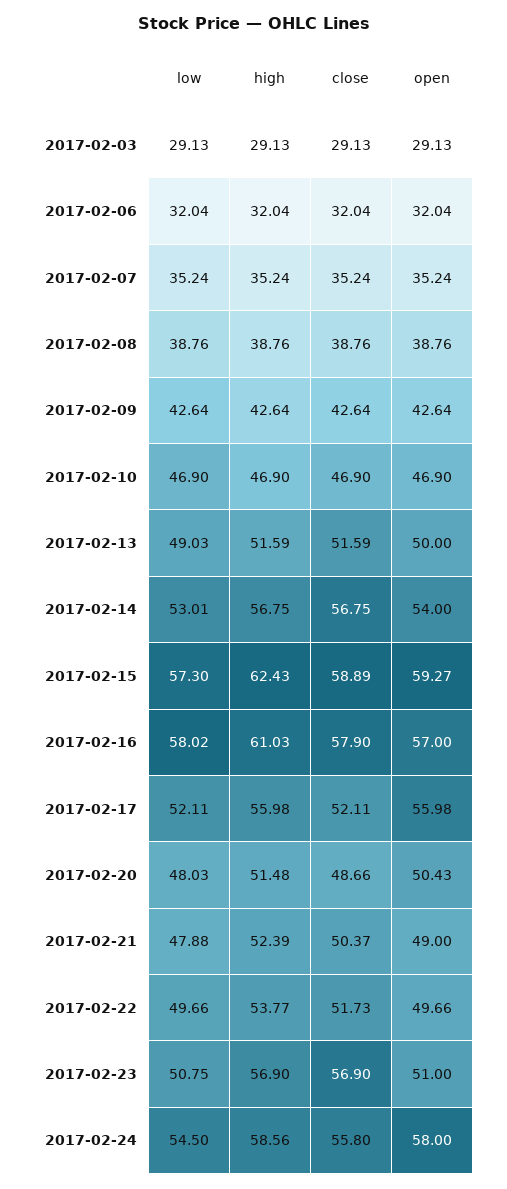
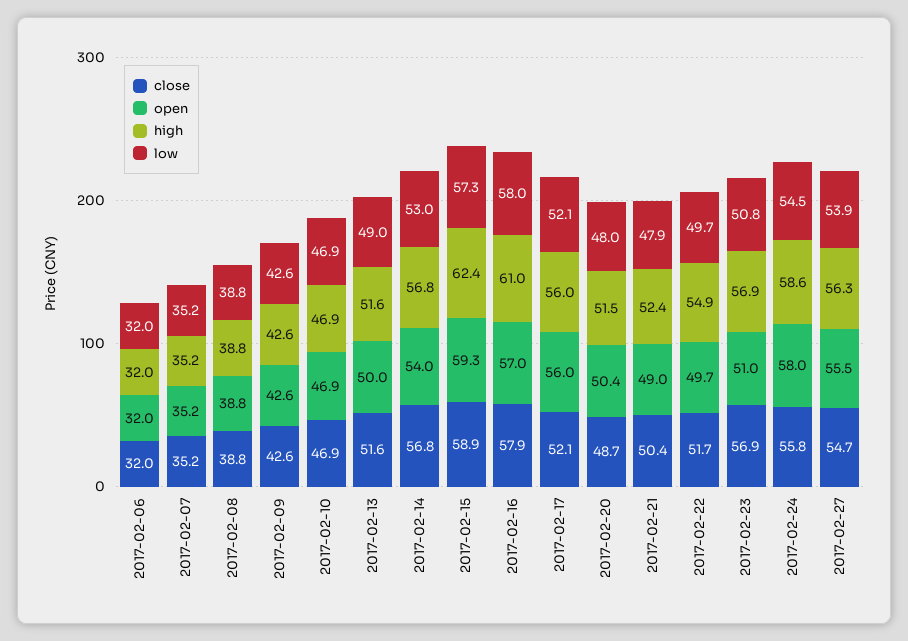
low, 2017-02-03: 29.13 -> none
high, 2017-02-03: 29.13 -> none
close, 2017-02-03: 29.13 -> none
open, 2017-02-03: 29.13 -> none
high, 2017-02-22: 53.77 -> 54.9
close, 2017-02-27: none -> 54.7
open, 2017-02-27: none -> 55.5
high, 2017-02-27: none -> 56.3
low, 2017-02-27: none -> 53.9

